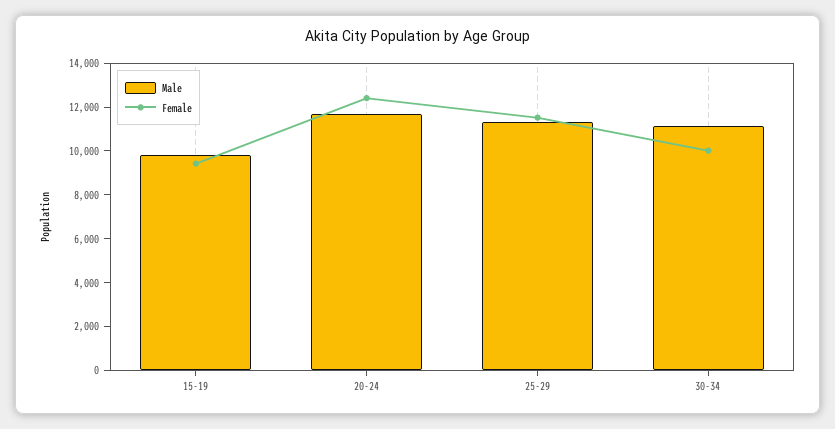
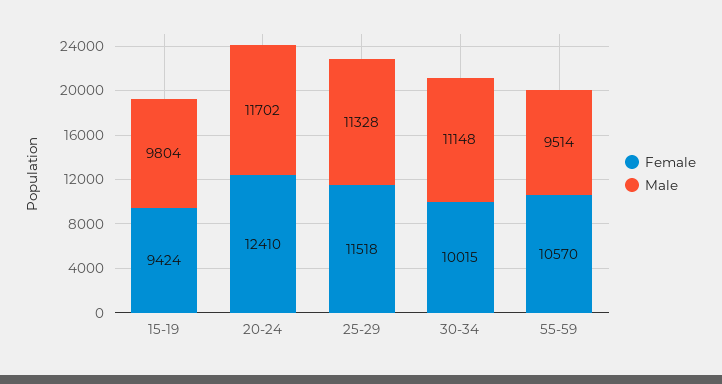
Female, 55-59: none -> 10570
Male, 55-59: none -> 9514

